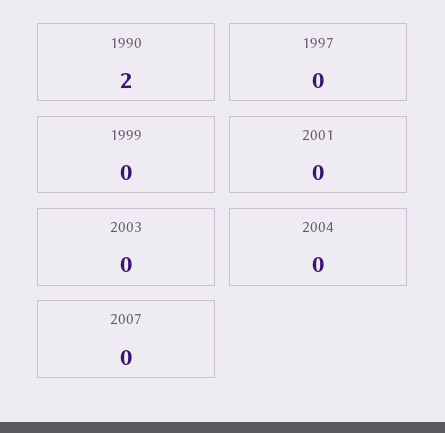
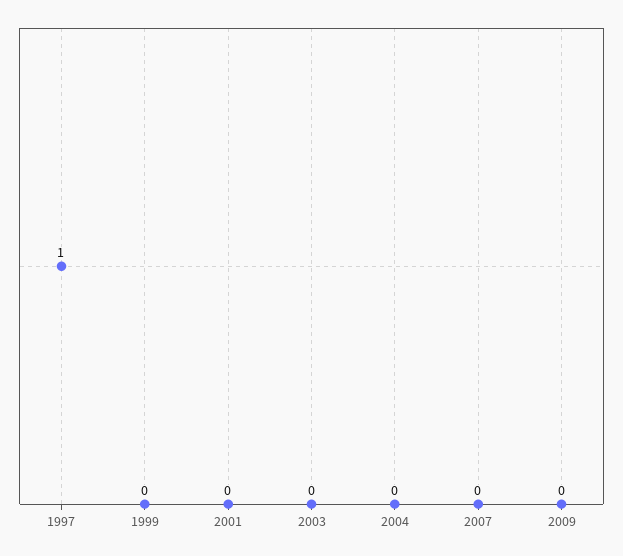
1990: 2 -> none
1997: 0 -> 1
2009: none -> 0

